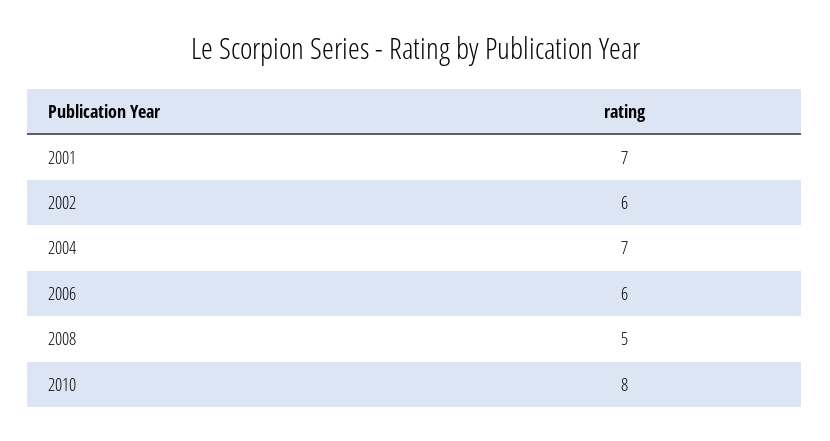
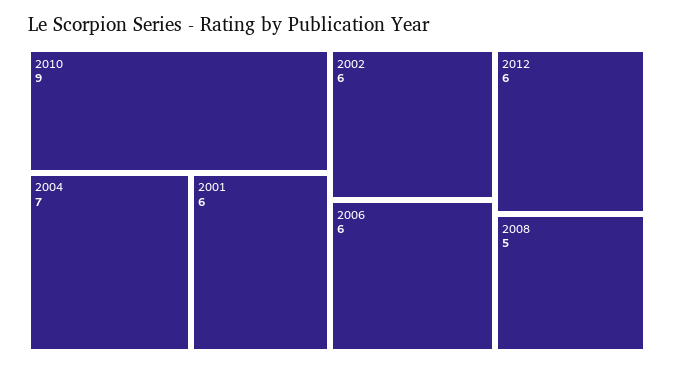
2001: 7 -> 6
2010: 8 -> 9
2012: none -> 6

